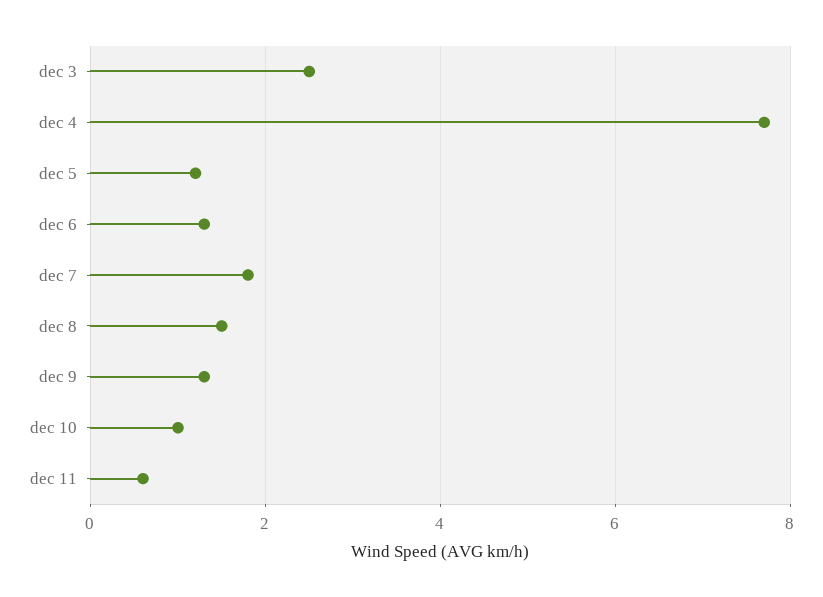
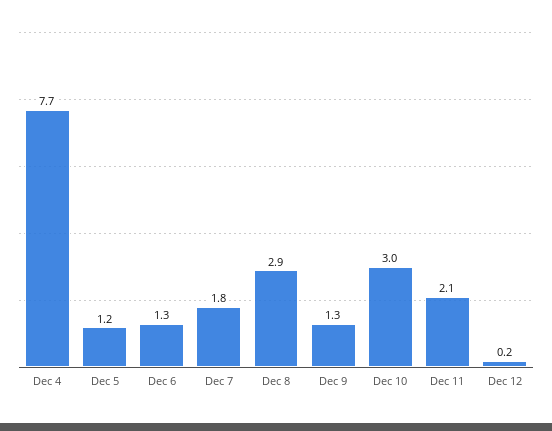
dec 3: 2.5 -> none
dec 8: 1.5 -> 2.9
dec 10: 1 -> 3
dec 11: 0.5 -> 2.1
Dec 12: none -> 0.2

